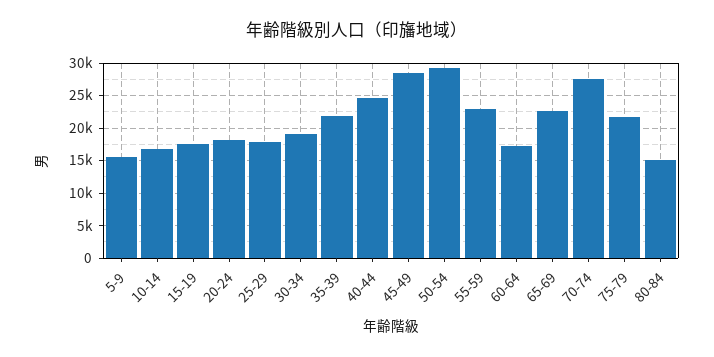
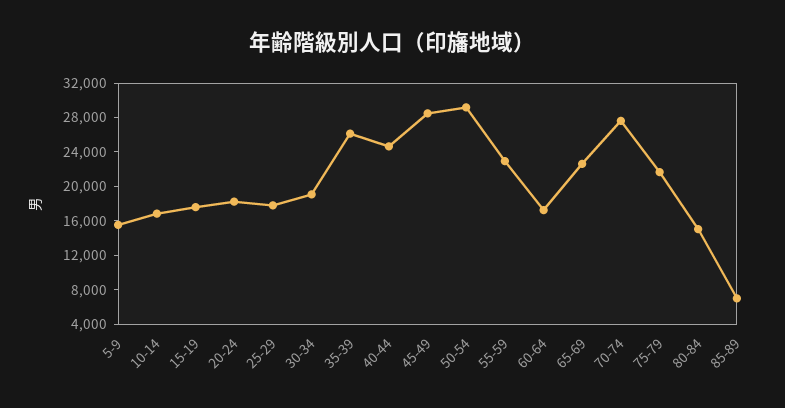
35-39: 22000 -> 26000
85-89: none -> 7000

